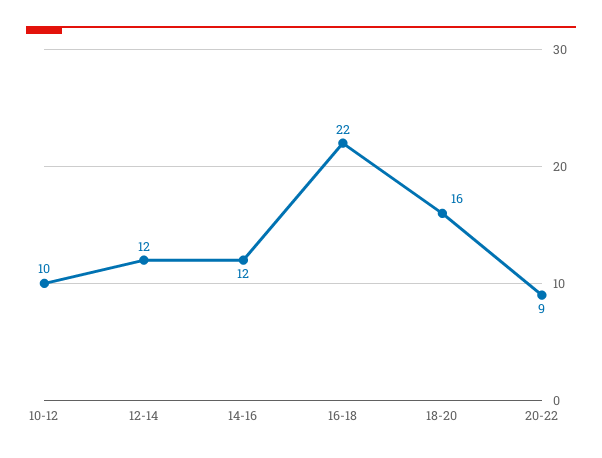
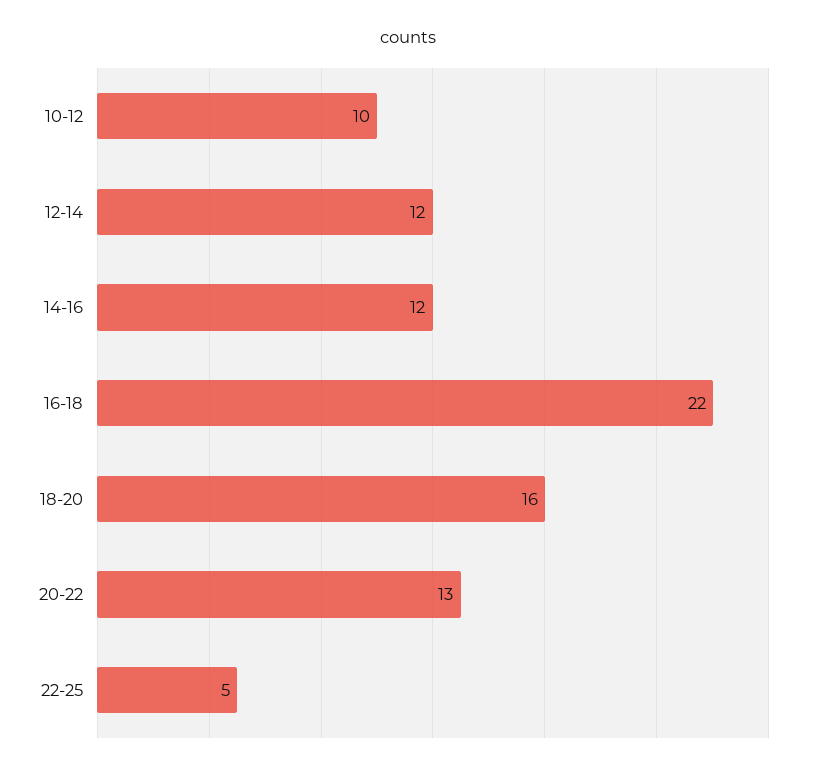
20-22: 9 -> 13
22-25: none -> 5

